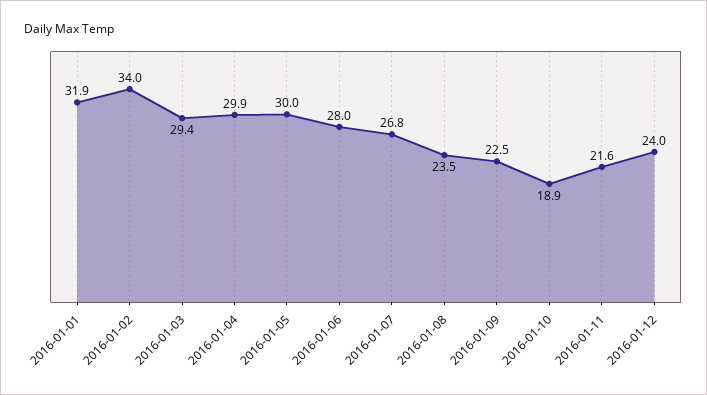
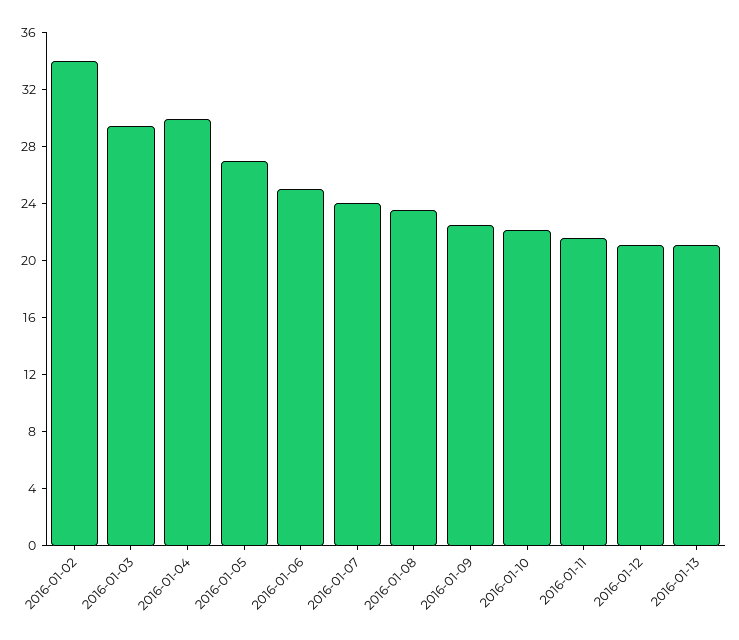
2016-01-01: 31.9 -> none
2016-01-05: 30 -> 27
2016-01-06: 28 -> 25
2016-01-07: 26.8 -> 24
2016-01-10: 18.9 -> 22
2016-01-12: 24 -> 21
2016-01-13: none -> 21

